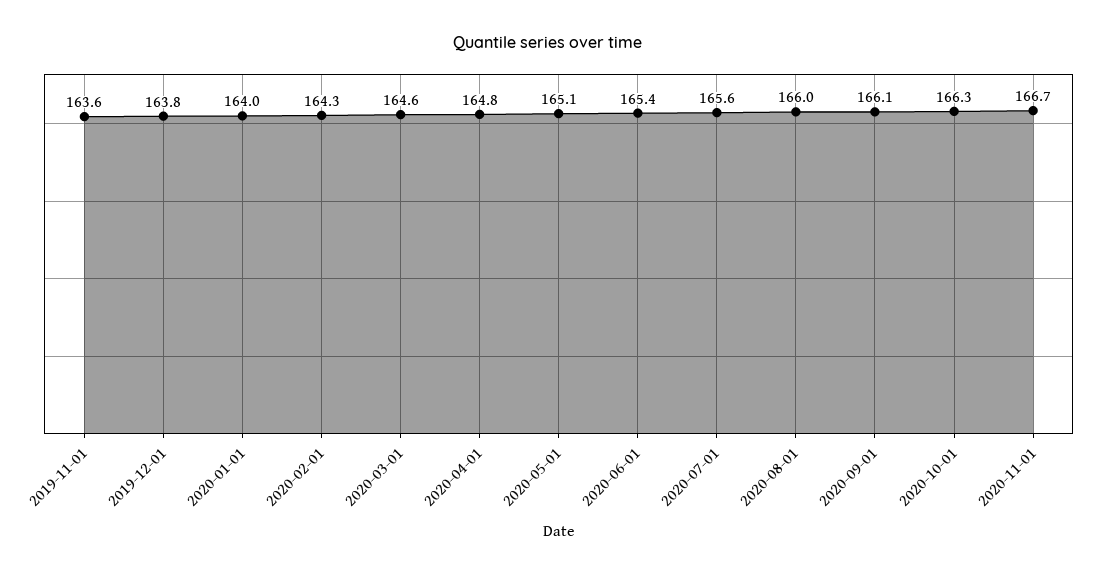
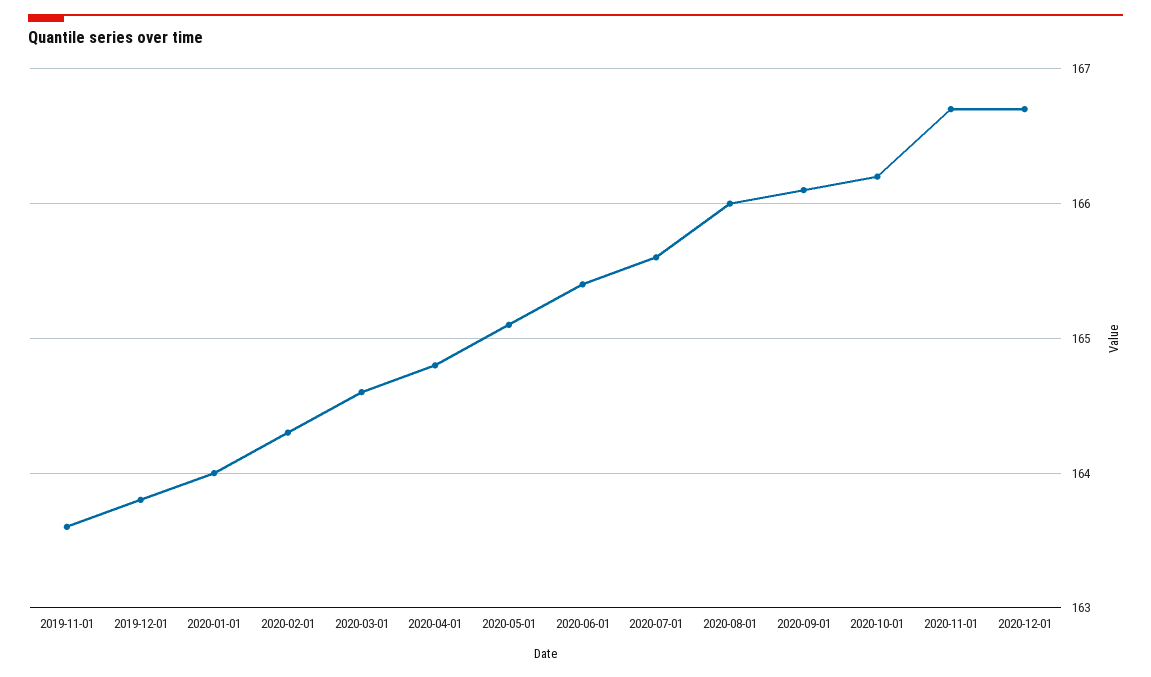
2020-10-01: 166.3 -> 166.2
2020-12-01: none -> 166.7

